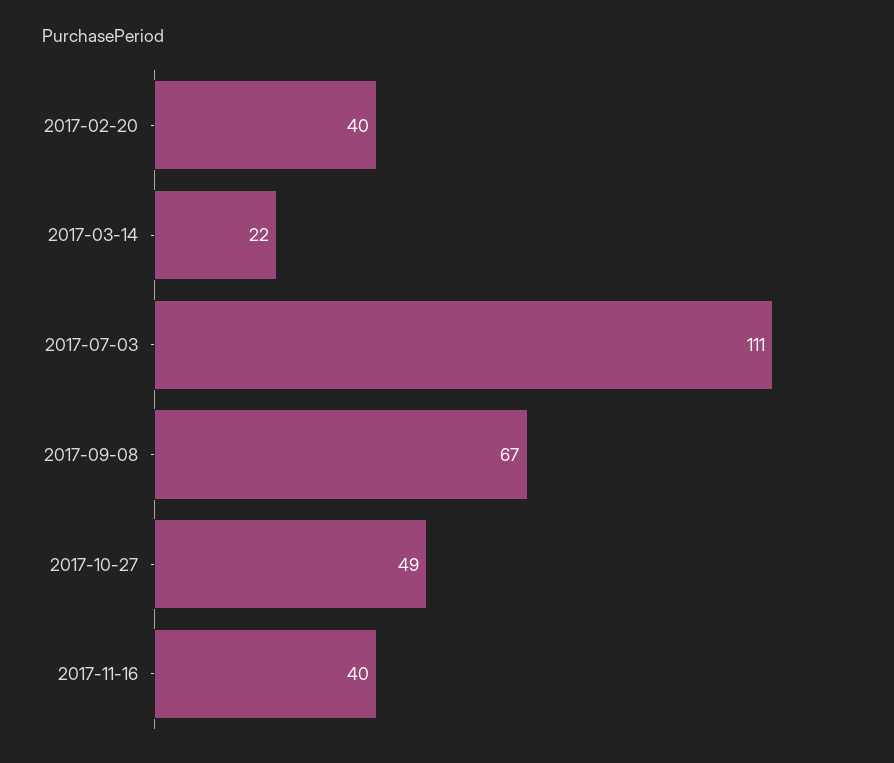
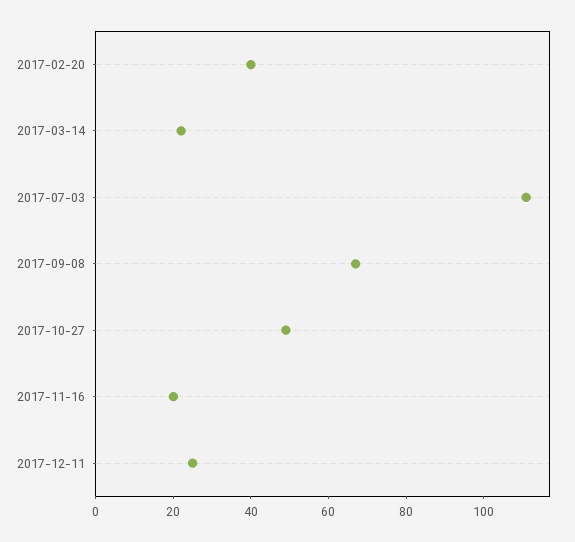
2017-11-16: 40 -> 20
2017-12-11: none -> 25

